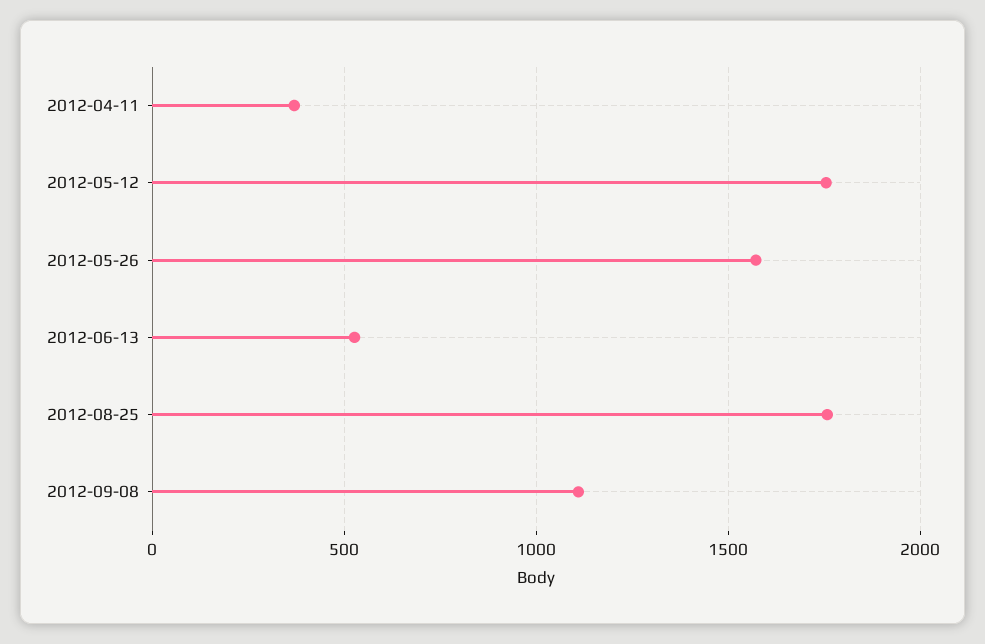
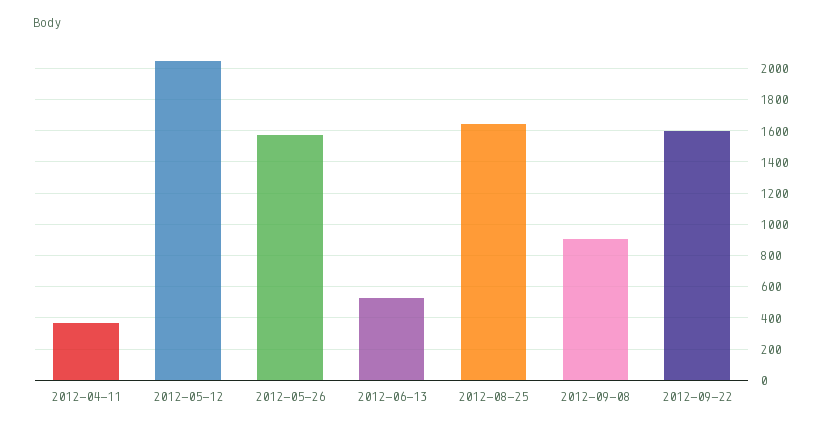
2012-05-12: 1750 -> 2050
2012-08-25: 1750 -> 1650
2012-09-08: 1100 -> 900
2012-09-22: none -> 1600

